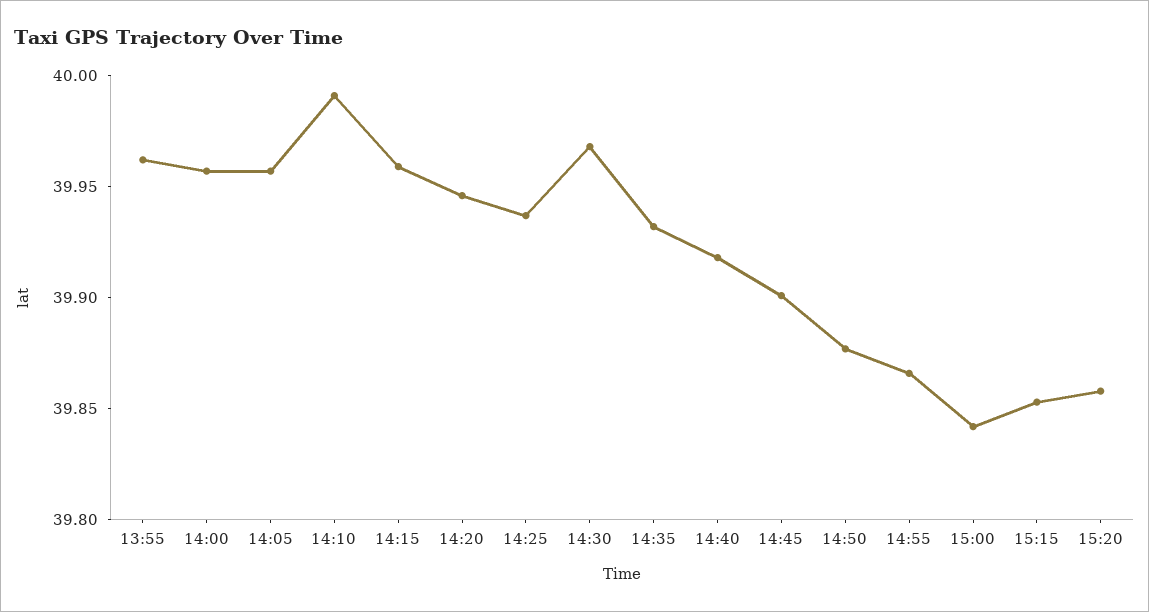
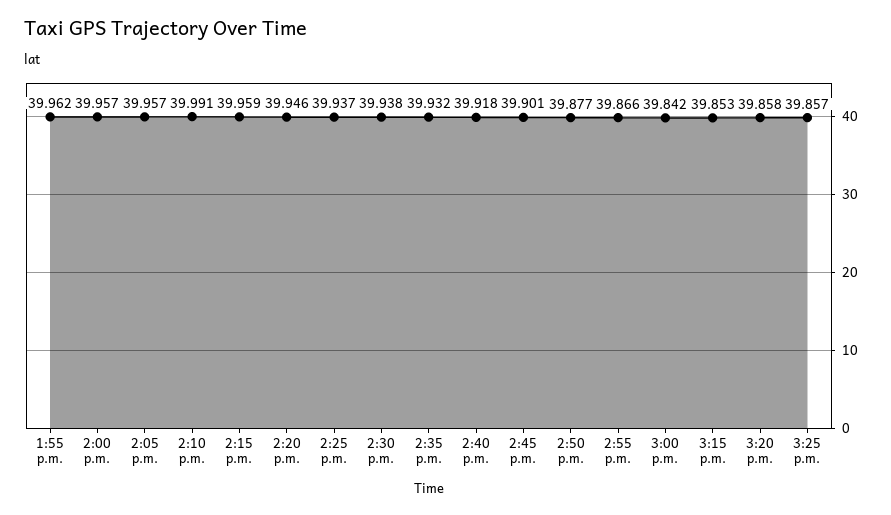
14:30: 39.97 -> 39.938
3:25 p.m.: none -> 39.857

